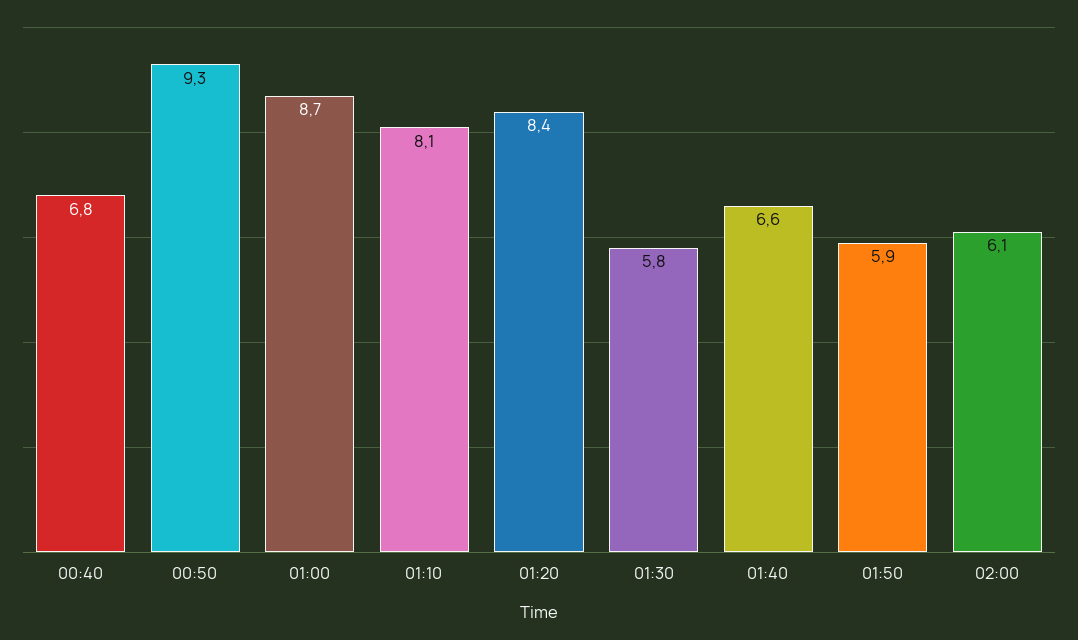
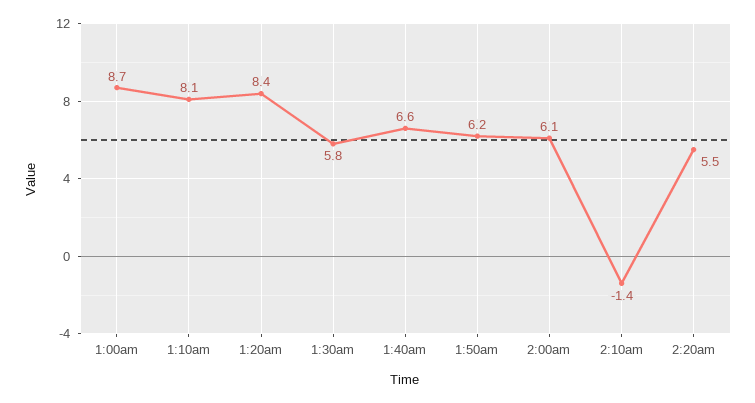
00:40: 6.8 -> none
00:50: 9.3 -> none
01:50: 5.9 -> 6.2
2:10am: none -> -1.4
2:20am: none -> 5.5

